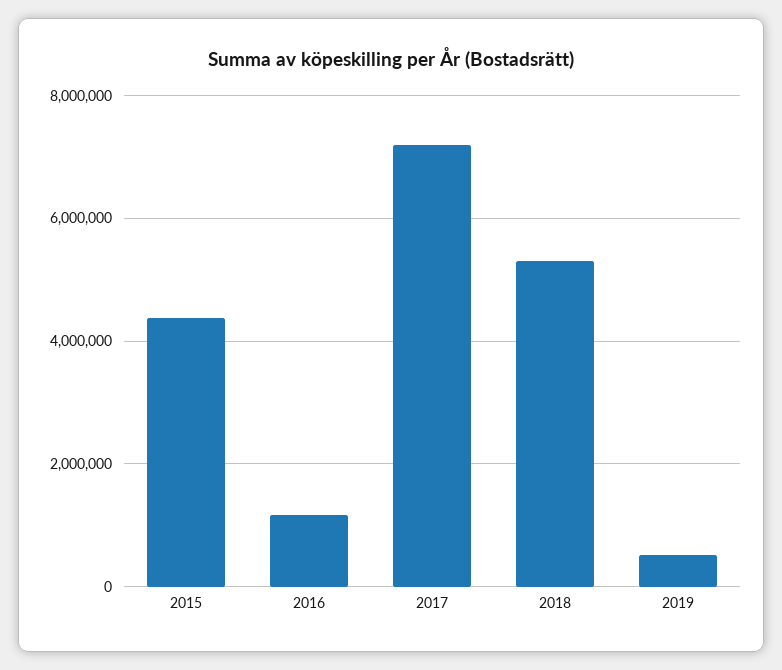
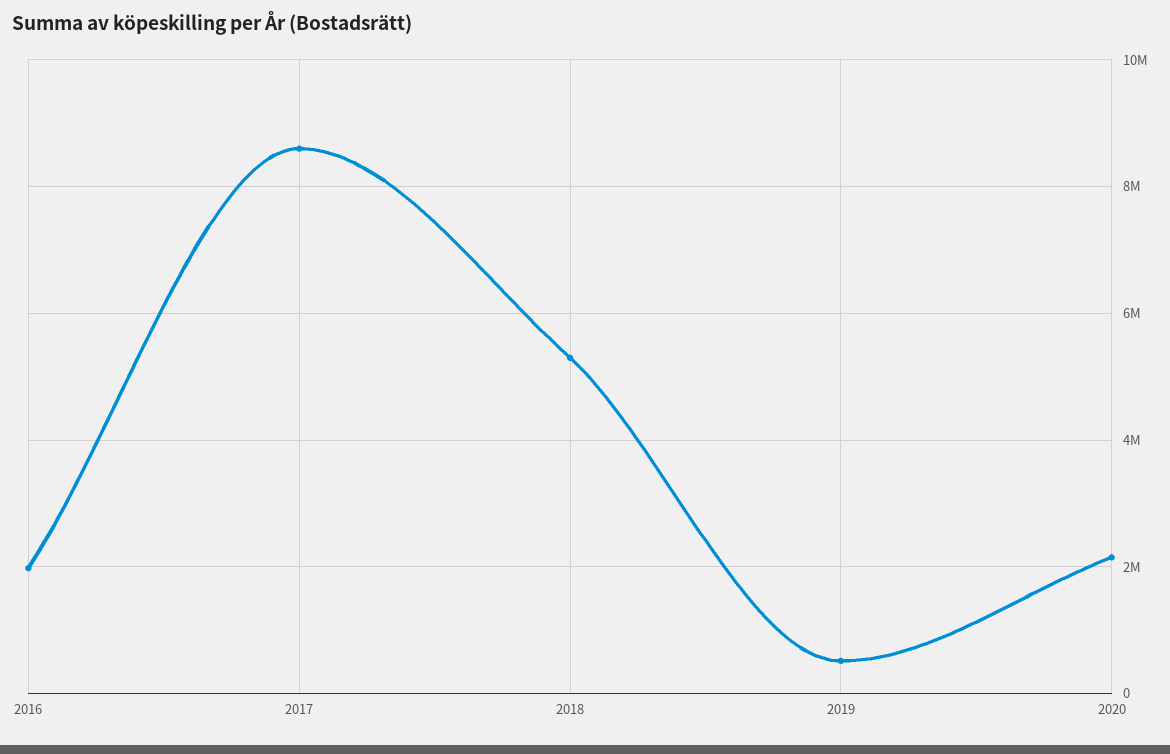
2015: 4400000 -> none
2016: 1200000 -> 2000000
2017: 7200000 -> 8600000
2020: none -> 2200000

